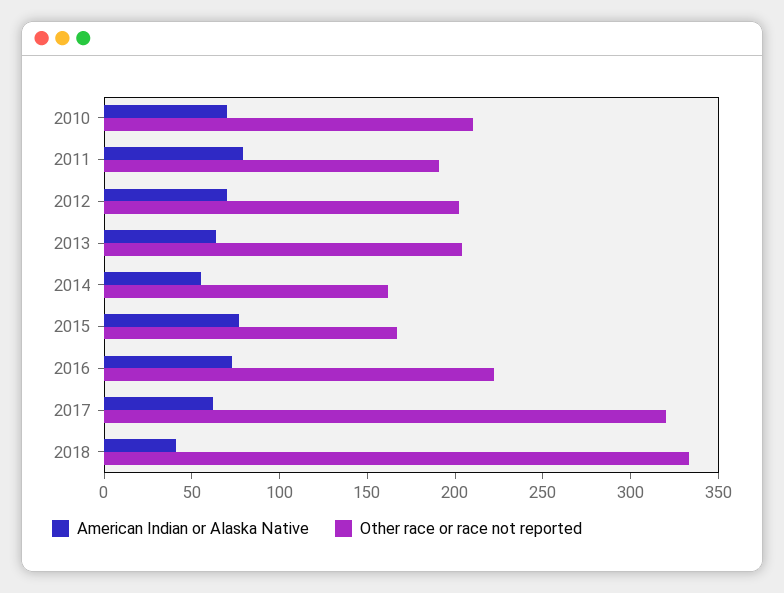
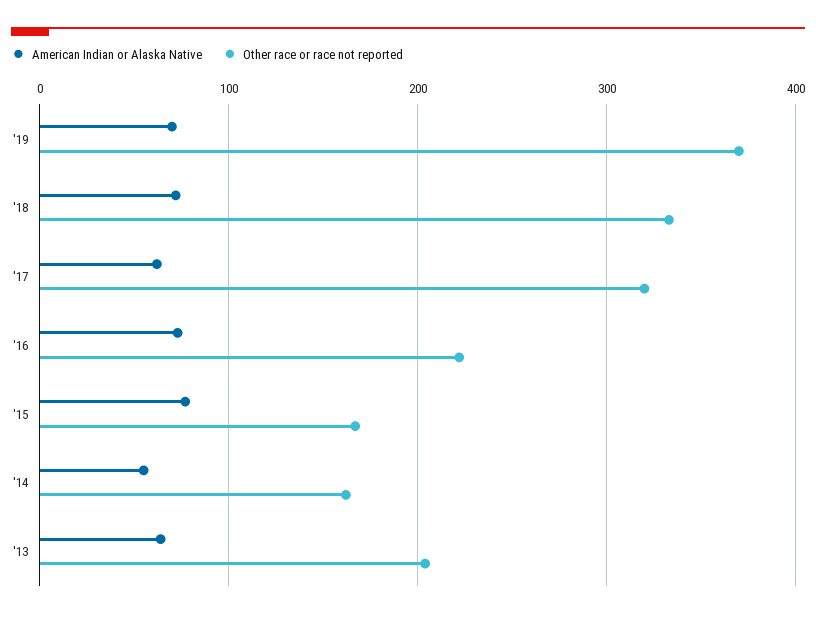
American Indian or Alaska Native, 2010: 70 -> none
Other race or race not reported, 2010: 210 -> none
American Indian or Alaska Native, 2011: 80 -> none
Other race or race not reported, 2011: 190 -> none
American Indian or Alaska Native, 2012: 70 -> none
Other race or race not reported, 2012: 200 -> none
American Indian or Alaska Native, 2018: 40 -> 70
American Indian or Alaska Native, '19: none -> 70
Other race or race not reported, '19: none -> 370

